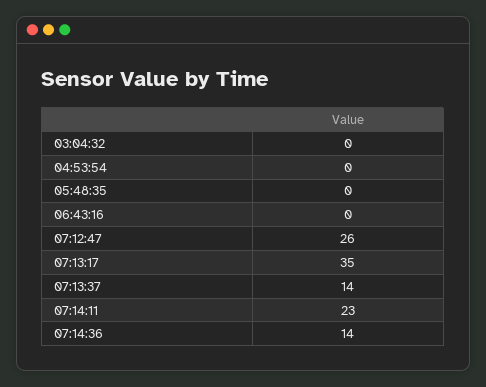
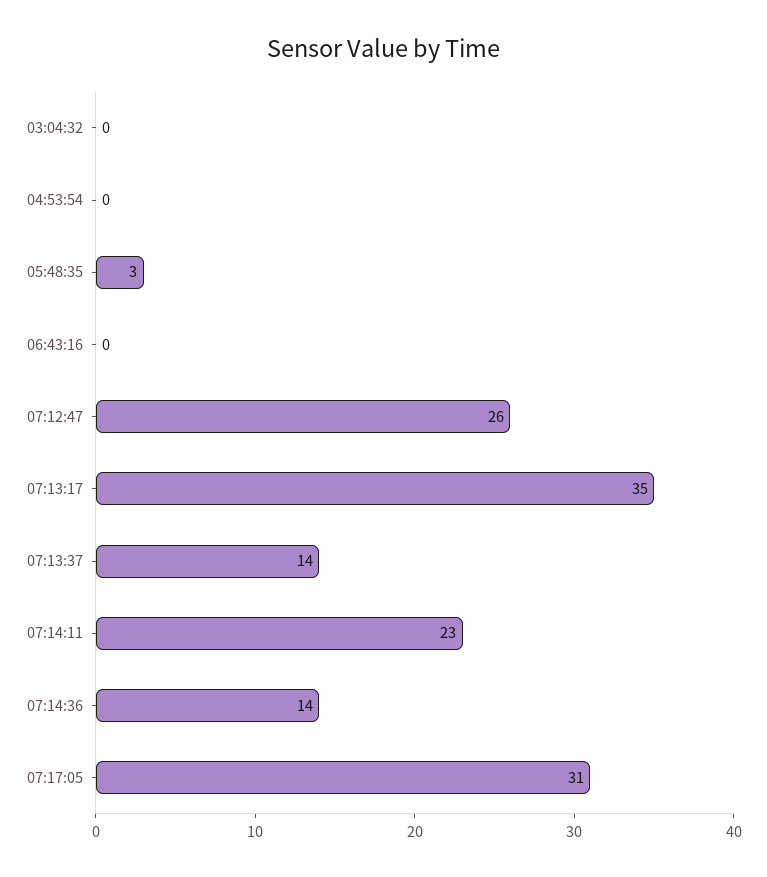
05:48:35: 0 -> 3
07:17:05: none -> 31

